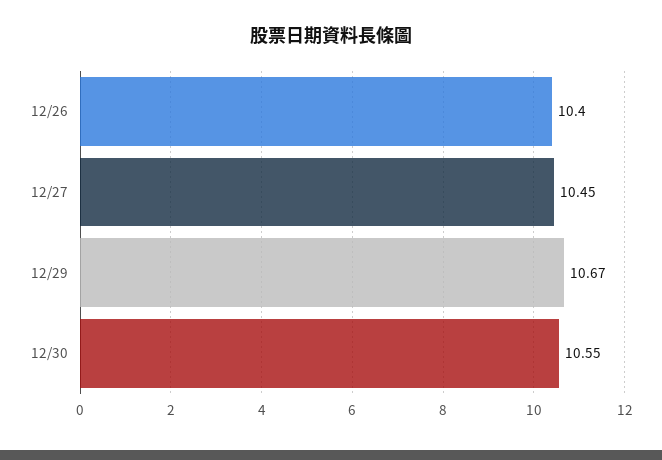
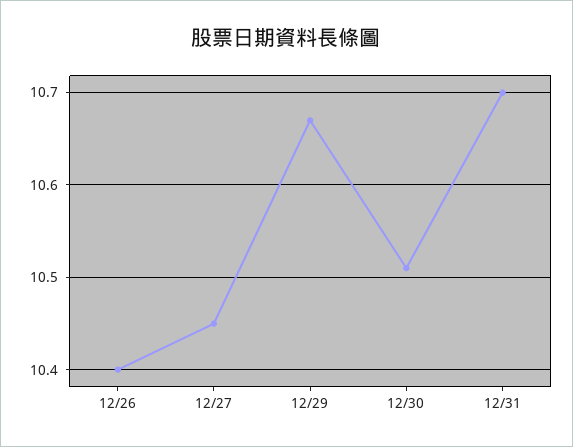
12/30: 10.55 -> 10.51
12/31: none -> 10.7

